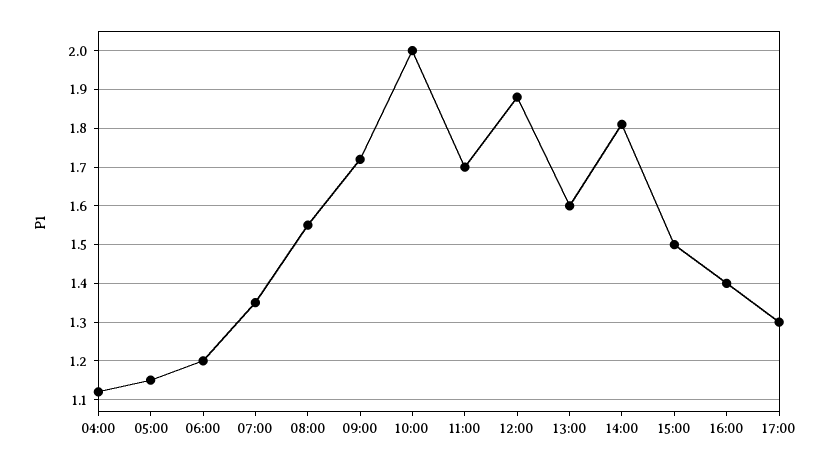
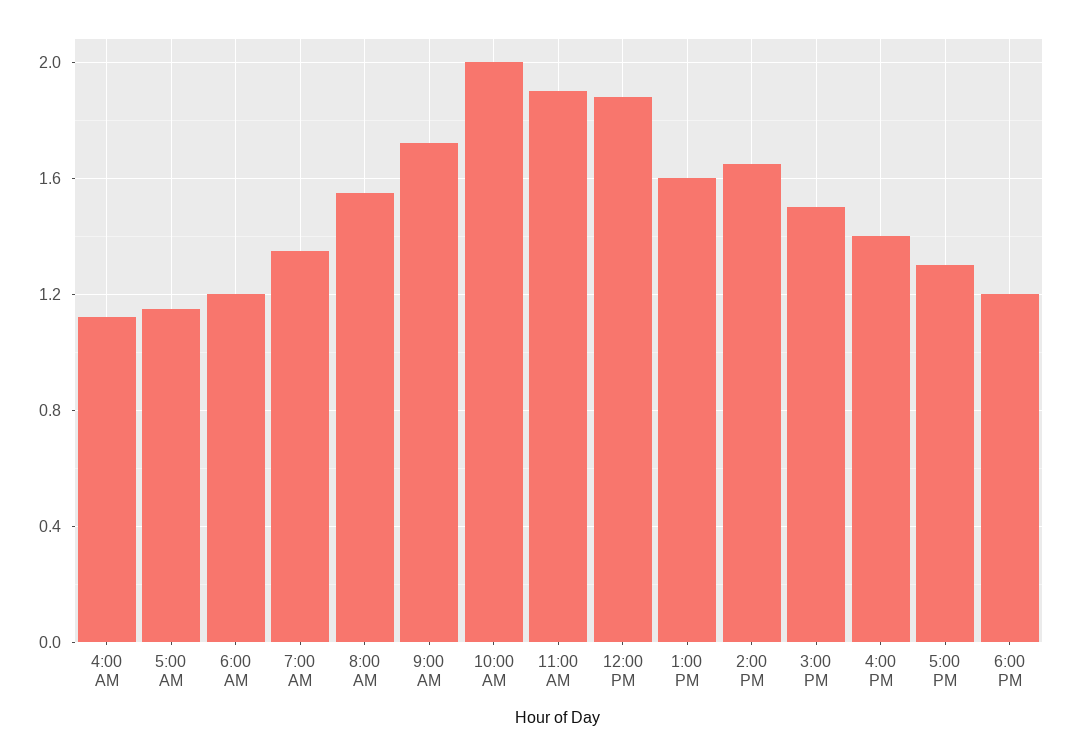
11:00: 1.7 -> 1.9
14:00: 1.8 -> 1.65
6:00 PM: none -> 1.2

